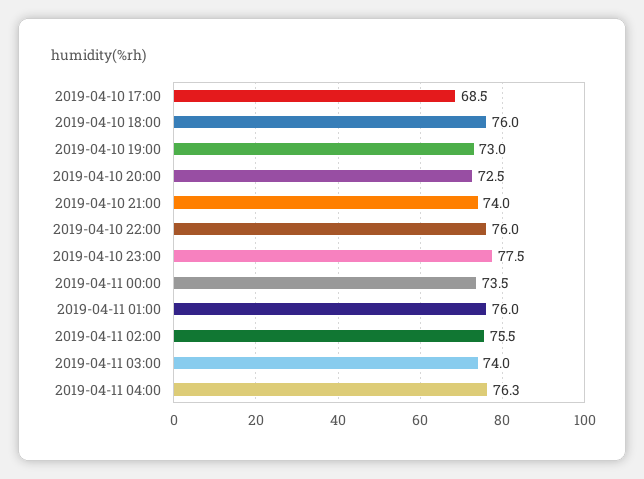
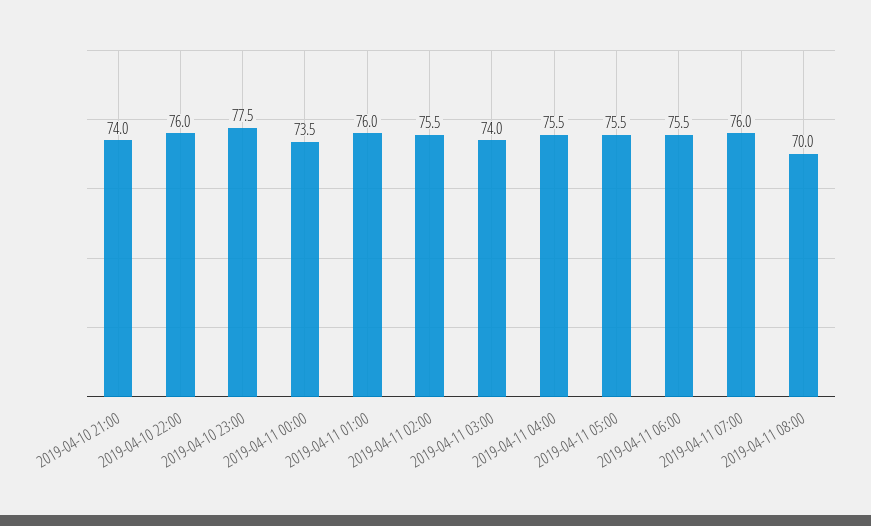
2019-04-10 17:00: 68.5 -> none
2019-04-10 18:00: 76 -> none
2019-04-10 19:00: 73 -> none
2019-04-10 20:00: 72.5 -> none
2019-04-11 04:00: 76.3 -> 75.5
2019-04-11 05:00: none -> 75.5
2019-04-11 06:00: none -> 75.5
2019-04-11 07:00: none -> 76
2019-04-11 08:00: none -> 70

